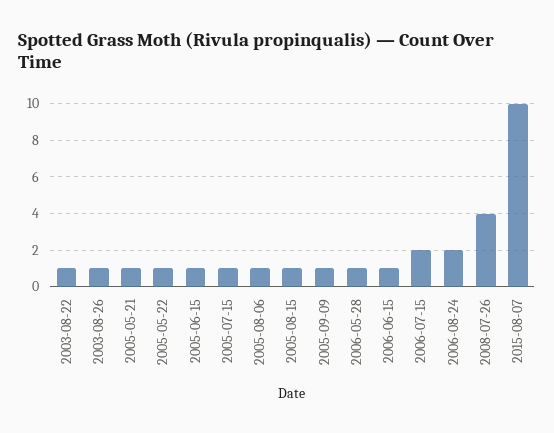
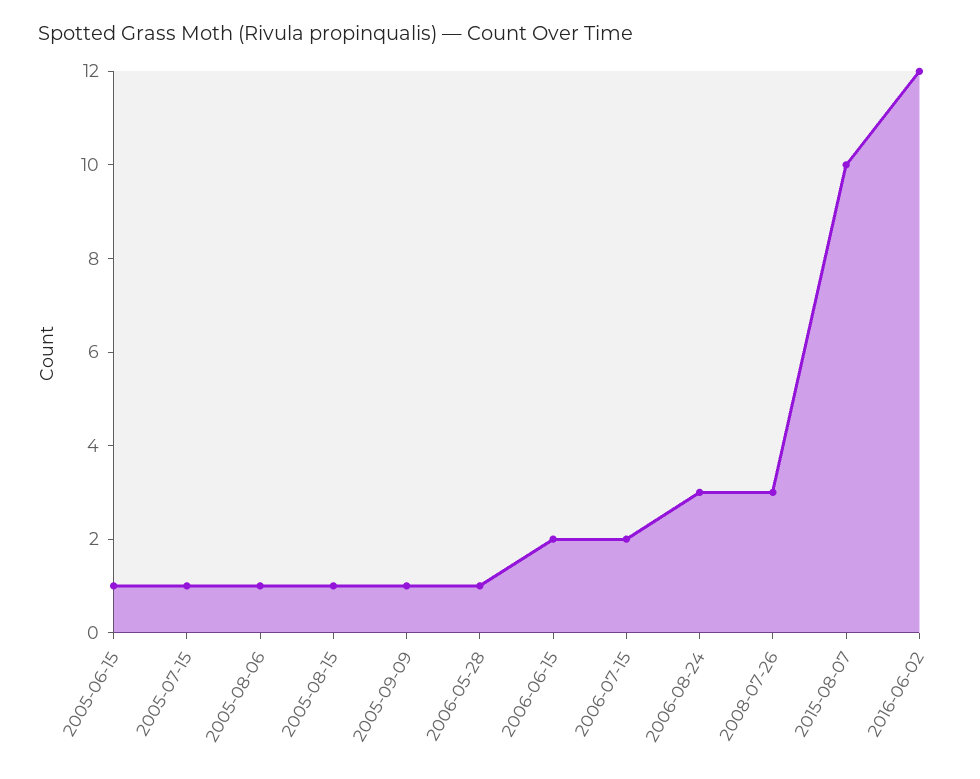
2003-08-22: 1 -> none
2003-08-26: 1 -> none
2005-05-21: 1 -> none
2005-05-22: 1 -> none
2006-06-15: 1 -> 2
2006-08-24: 2 -> 3
2008-07-26: 4 -> 3
2016-06-02: none -> 12

